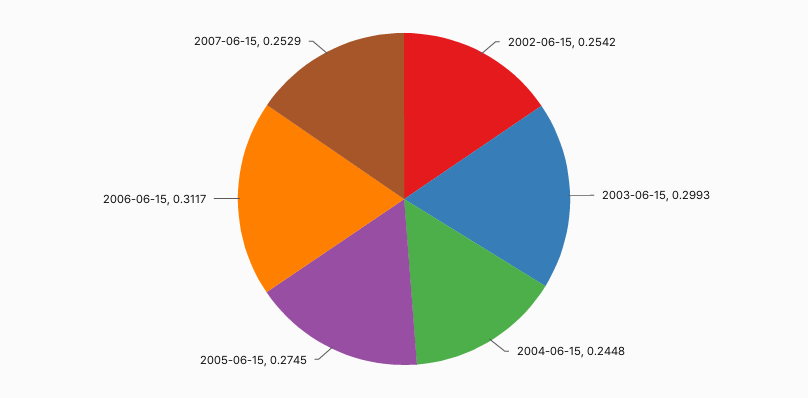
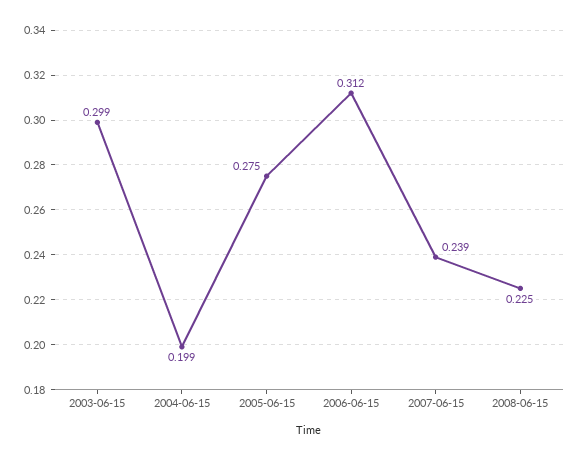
2002-06-15: 0.2542 -> none
2004-06-15: 0.2448 -> 0.199
2007-06-15: 0.2529 -> 0.239
2008-06-15: none -> 0.225

